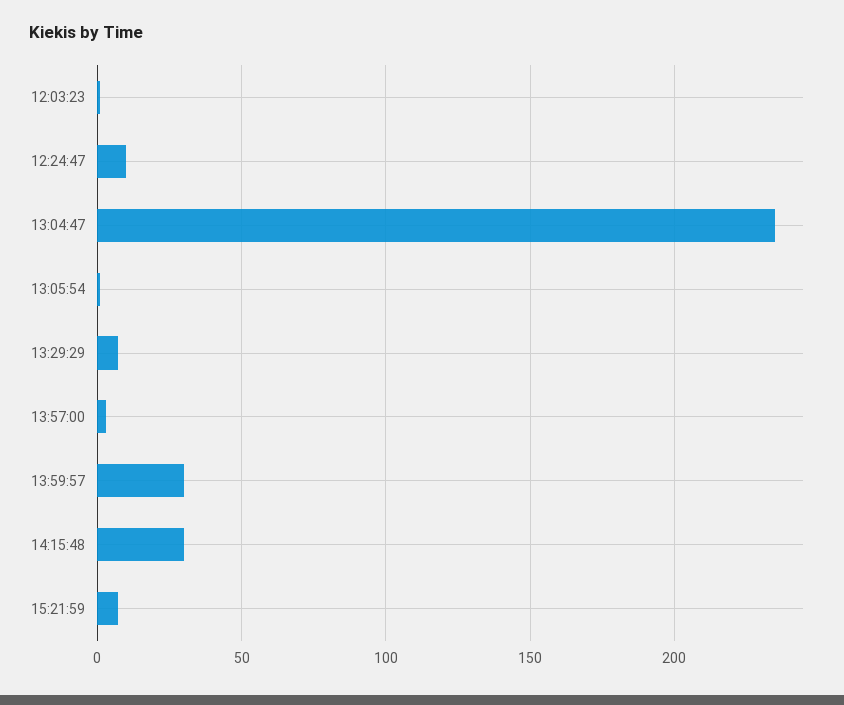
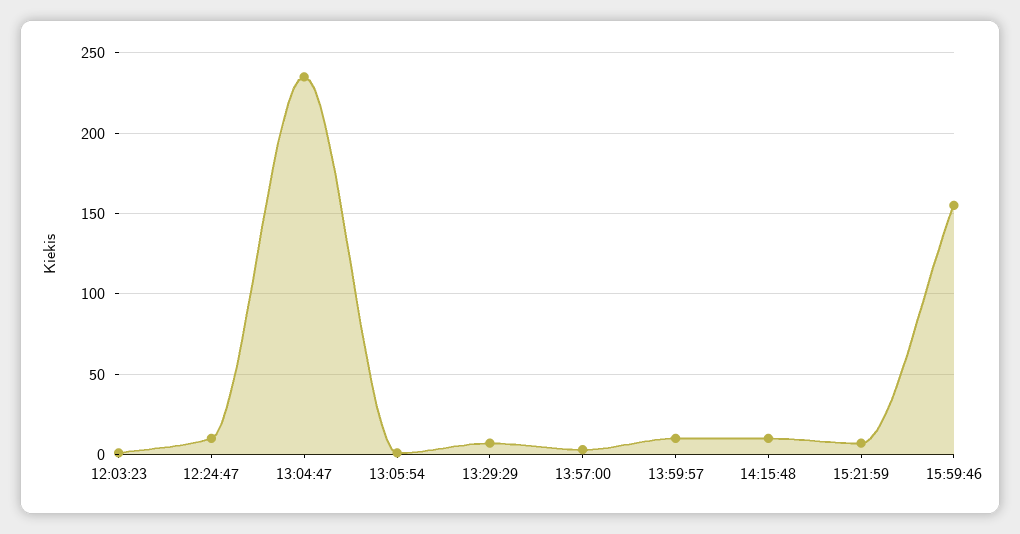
13:59:57: 30 -> 10
14:15:48: 30 -> 10
15:59:46: none -> 155

